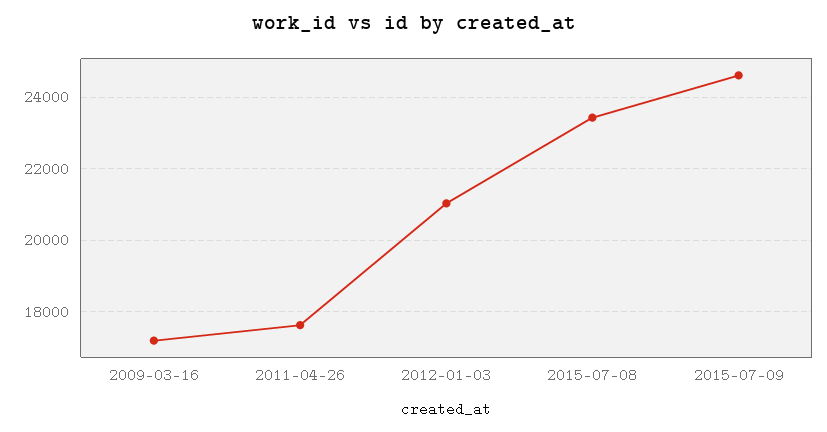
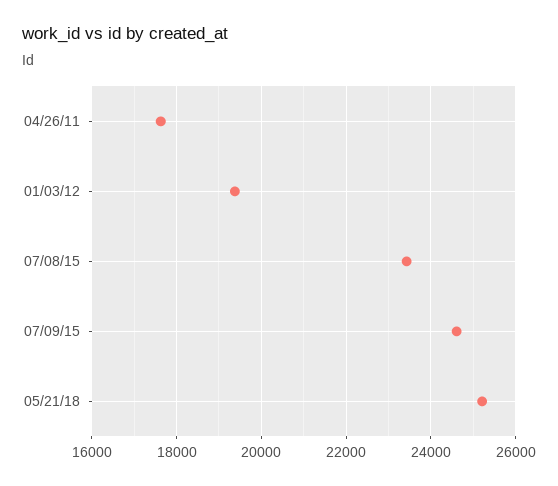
2009-03-16: 17200 -> none
2012-01-03: 21000 -> 19400
05/21/18: none -> 25200

